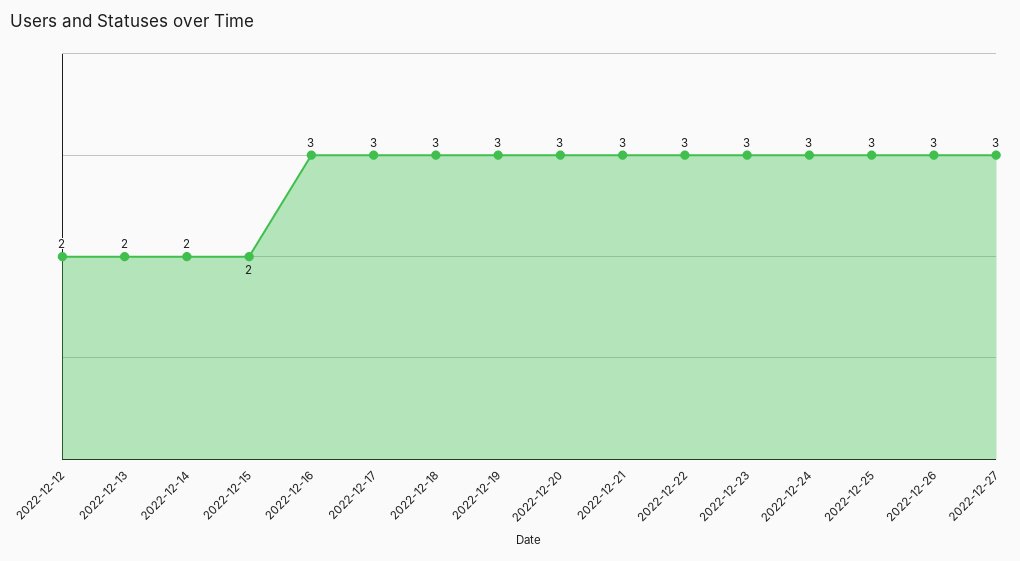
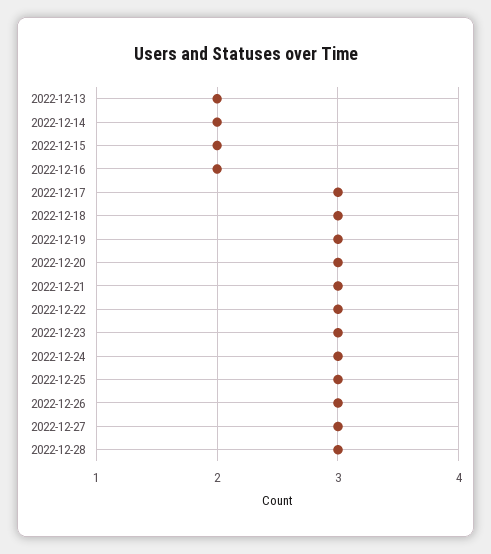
2022-12-12: 2 -> none
2022-12-16: 3 -> 2
2022-12-28: none -> 3

